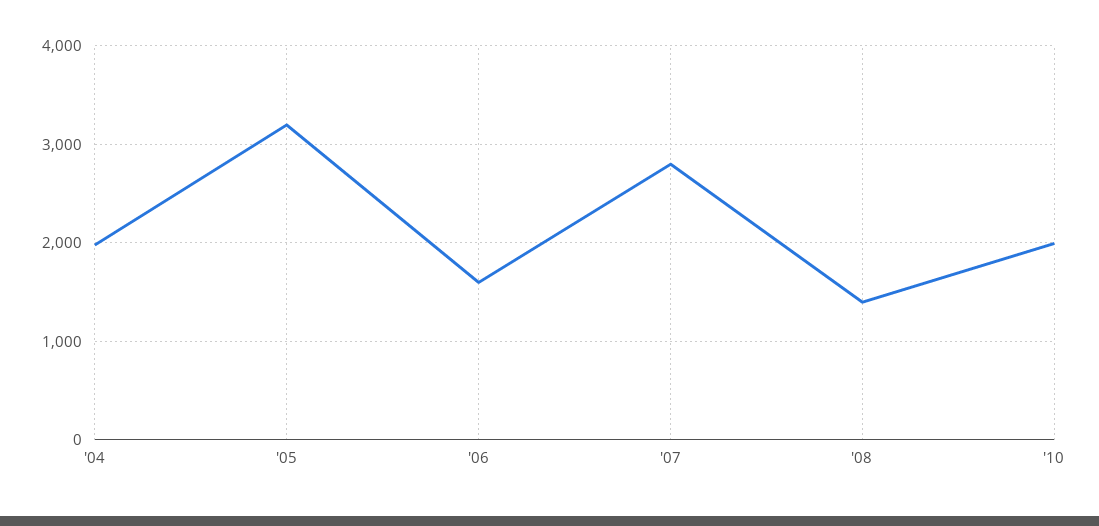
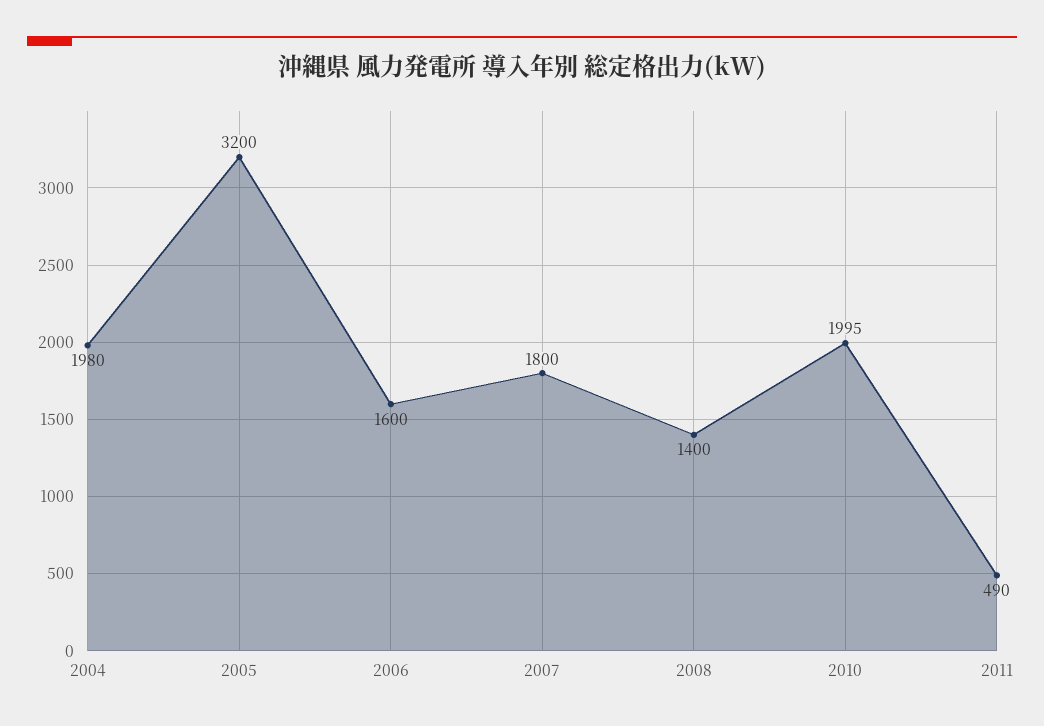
'07: 2800 -> 1800
2011: none -> 490

